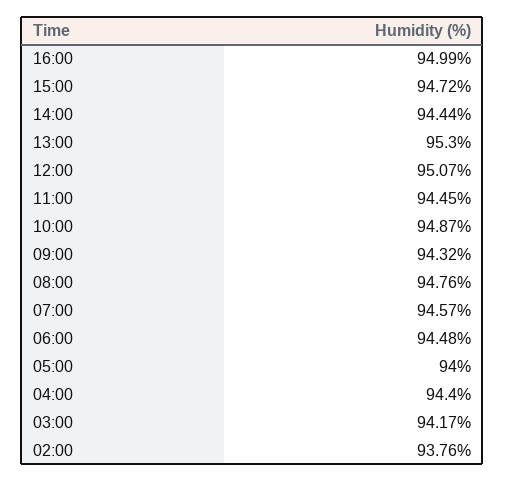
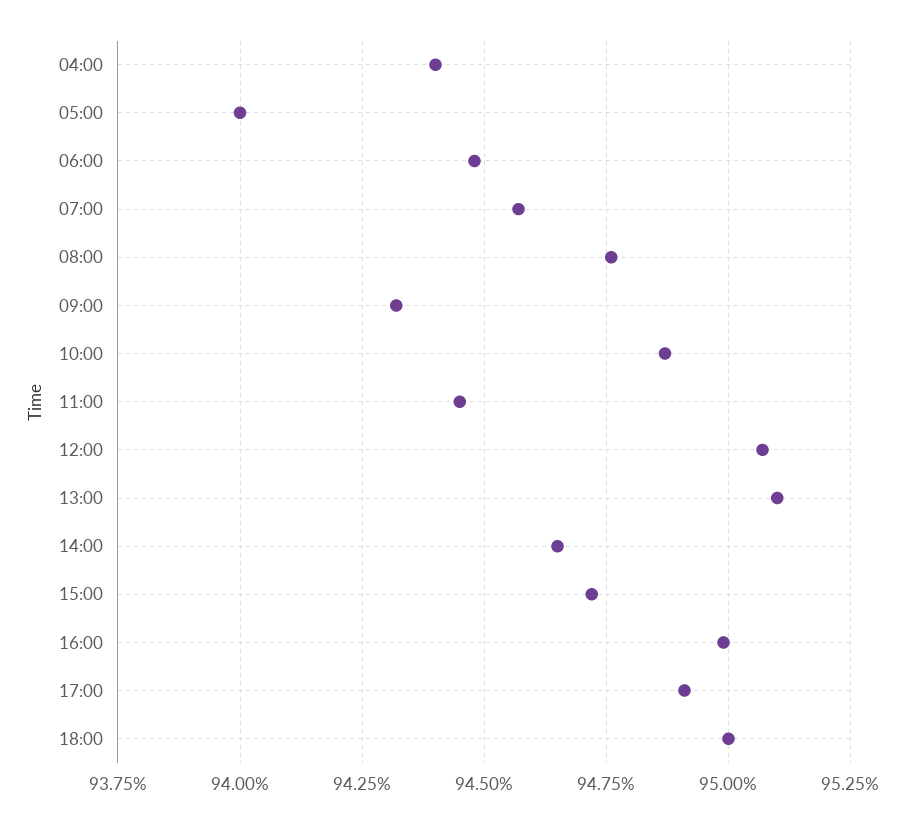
14:00: 94.44 -> 94.65
13:00: 95.3 -> 95.1
03:00: 94.17 -> none
02:00: 93.76 -> none
17:00: none -> 94.9
18:00: none -> 95

